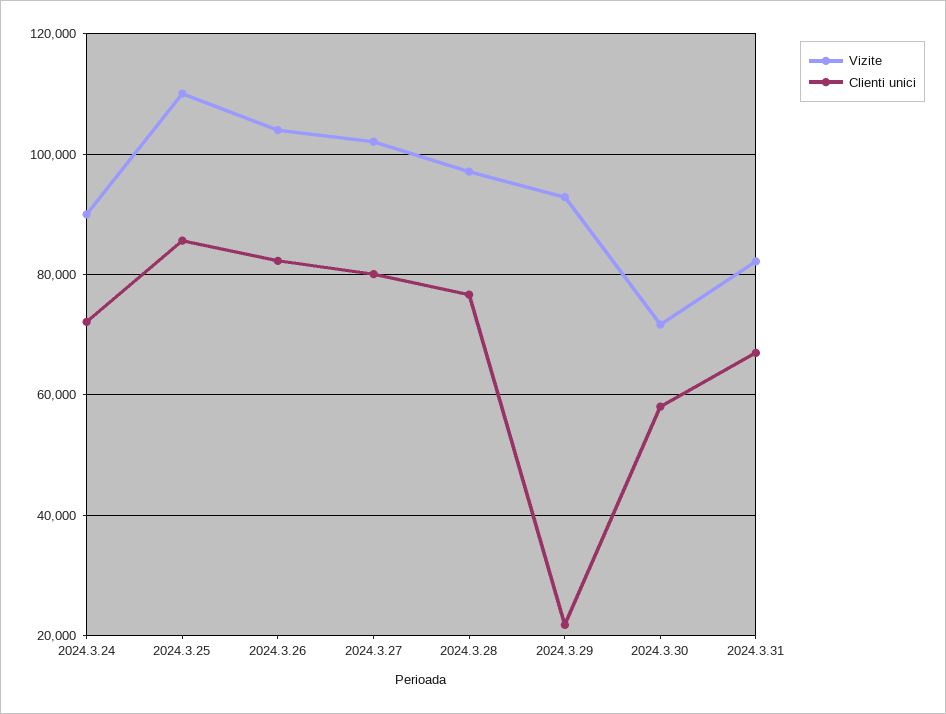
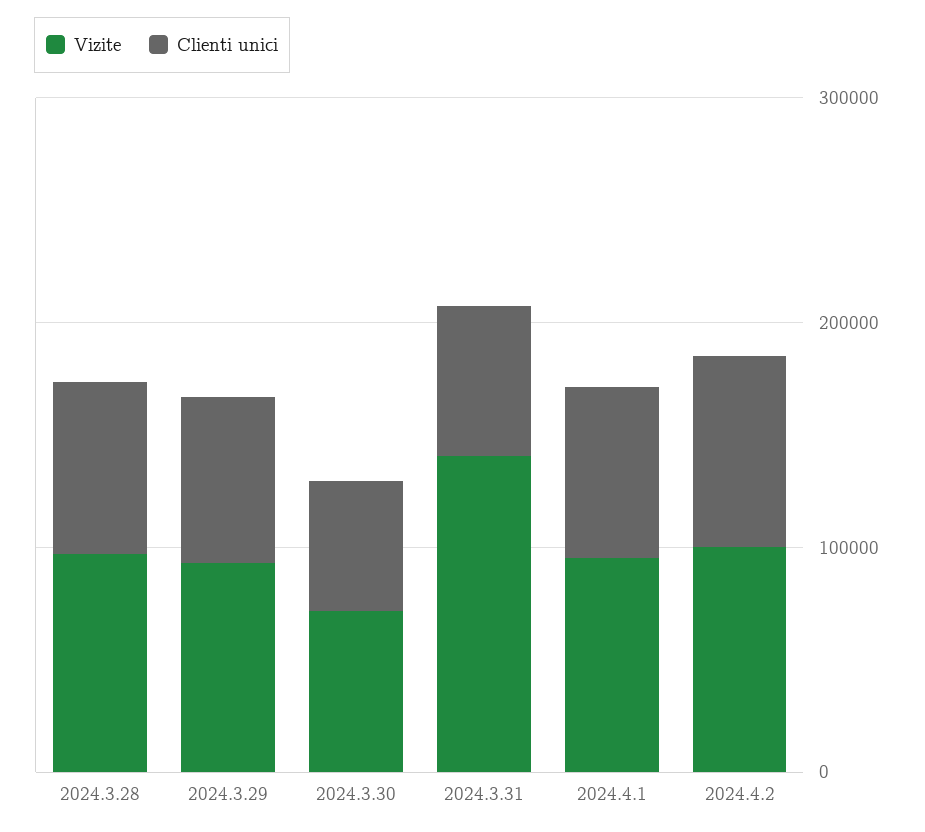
Vizite, 2024.3.24: 90000 -> none
Clienti unici, 2024.3.24: 72000 -> none
Vizite, 2024.3.25: 110000 -> none
Clienti unici, 2024.3.25: 86000 -> none
Vizite, 2024.3.26: 104000 -> none
Clienti unici, 2024.3.26: 82000 -> none
Vizite, 2024.3.27: 102000 -> none
Clienti unici, 2024.3.27: 80000 -> none
Clienti unici, 2024.3.29: 22000 -> 80000
Vizite, 2024.3.31: 82000 -> 140000
Vizite, 2024.4.1: none -> 100000
Clienti unici, 2024.4.1: none -> 80000
Vizite, 2024.4.2: none -> 100000
Clienti unici, 2024.4.2: none -> 80000

